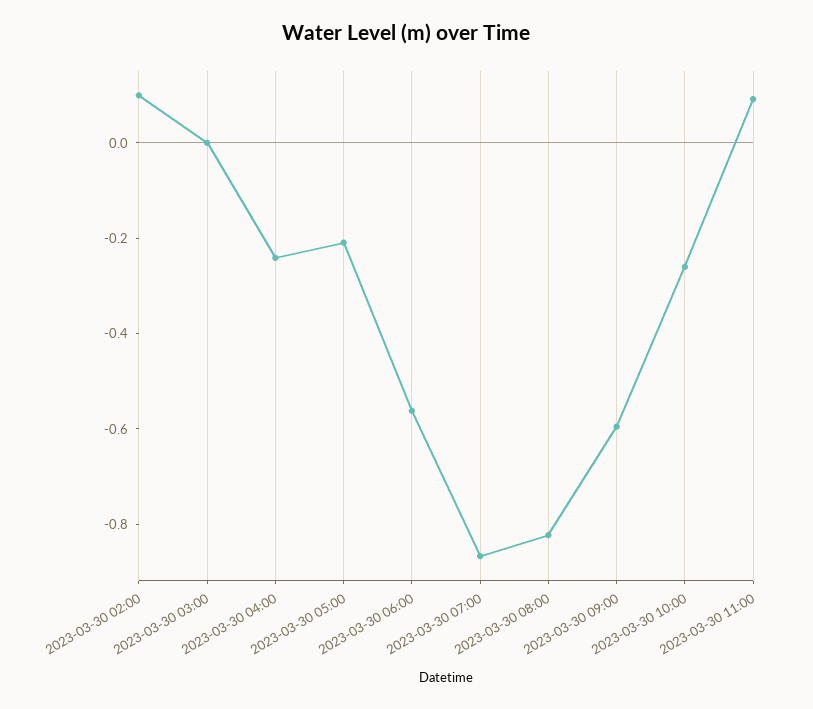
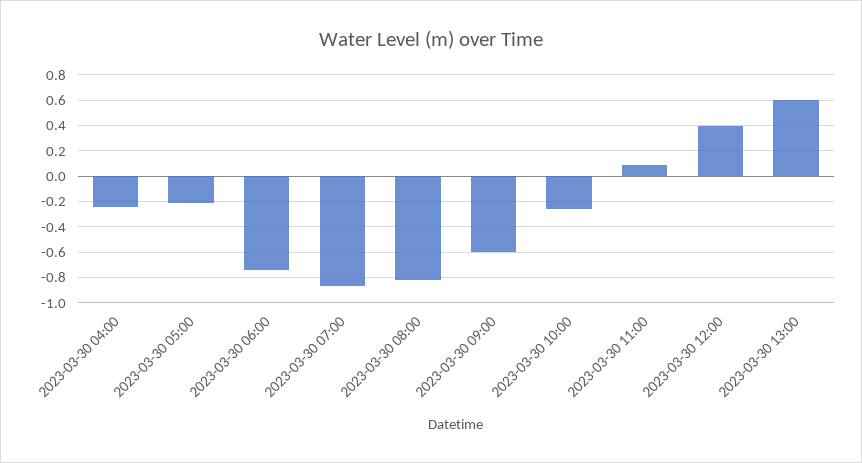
2023-03-30 02:00: 0.1 -> none
2023-03-30 03:00: 0 -> none
2023-03-30 06:00: -0.55 -> -0.75
2023-03-30 12:00: none -> 0.4
2023-03-30 13:00: none -> 0.6

